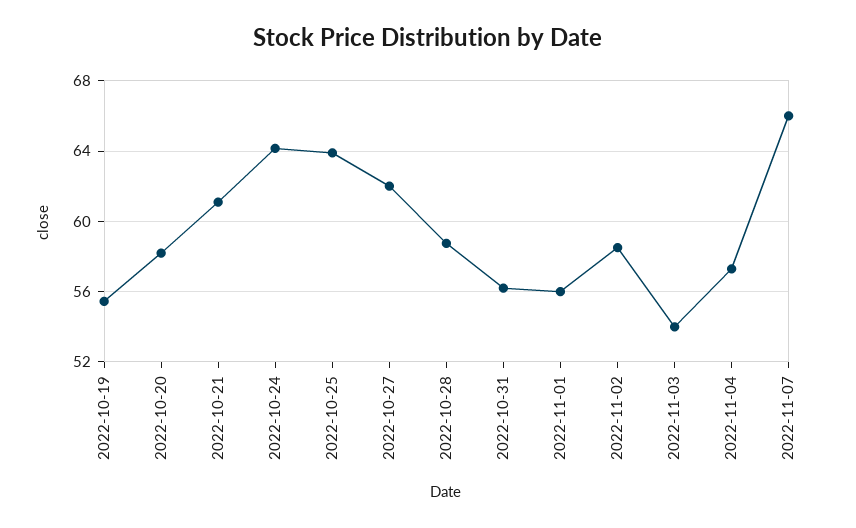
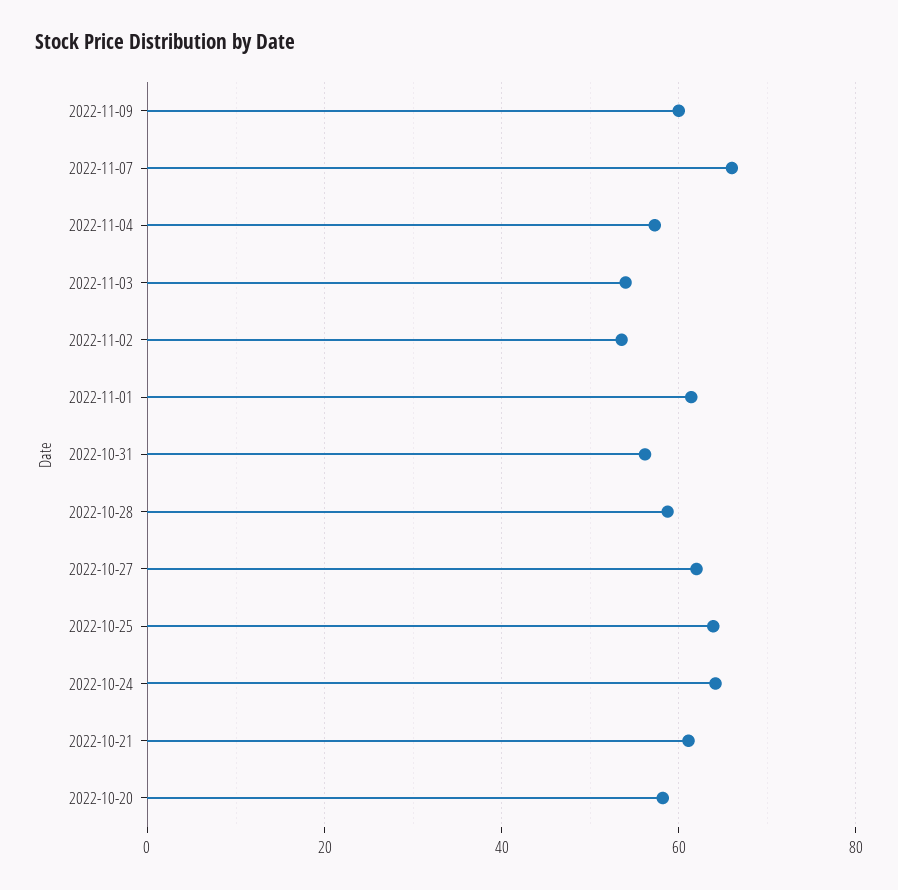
2022-10-19: 55.5 -> none
2022-11-01: 56 -> 62
2022-11-02: 58.5 -> 54
2022-11-09: none -> 60

